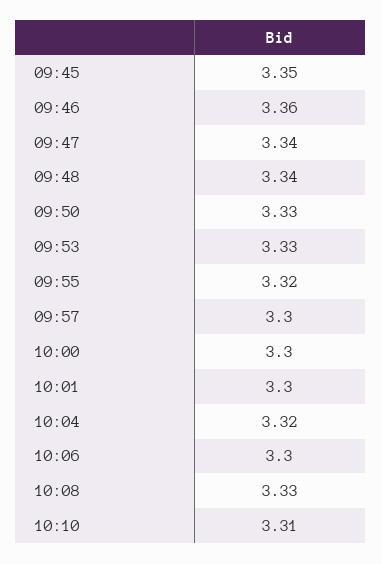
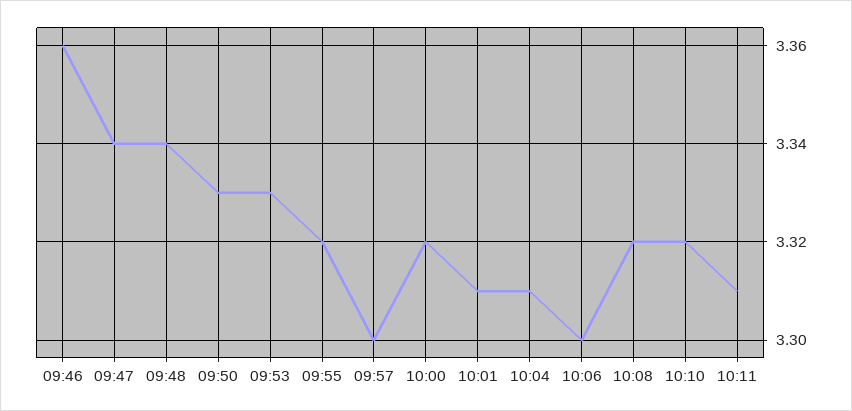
09:45: 3.35 -> none
10:00: 3.3 -> 3.32
10:01: 3.3 -> 3.31
10:04: 3.32 -> 3.31
10:08: 3.33 -> 3.32
10:10: 3.31 -> 3.32
10:11: none -> 3.31

